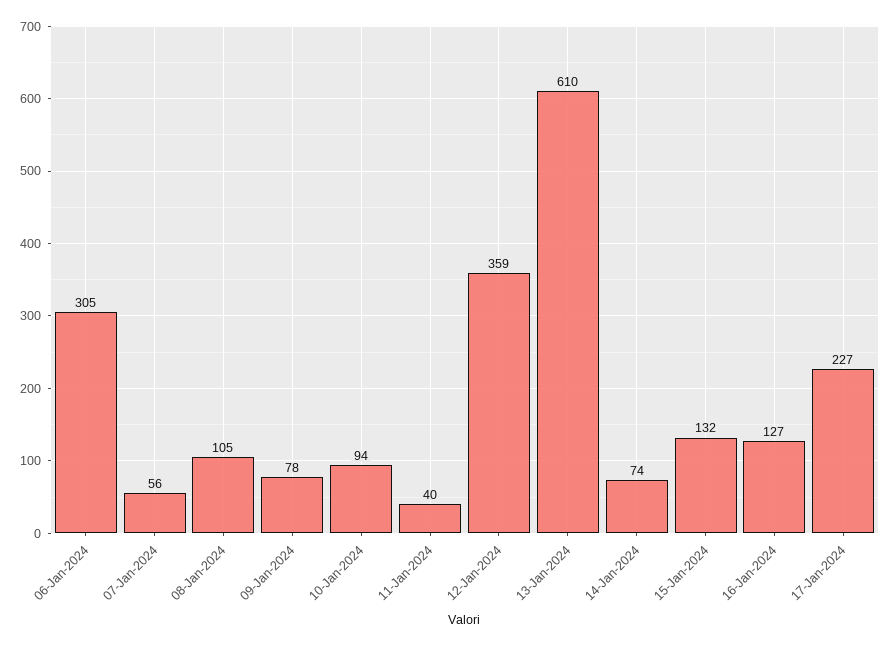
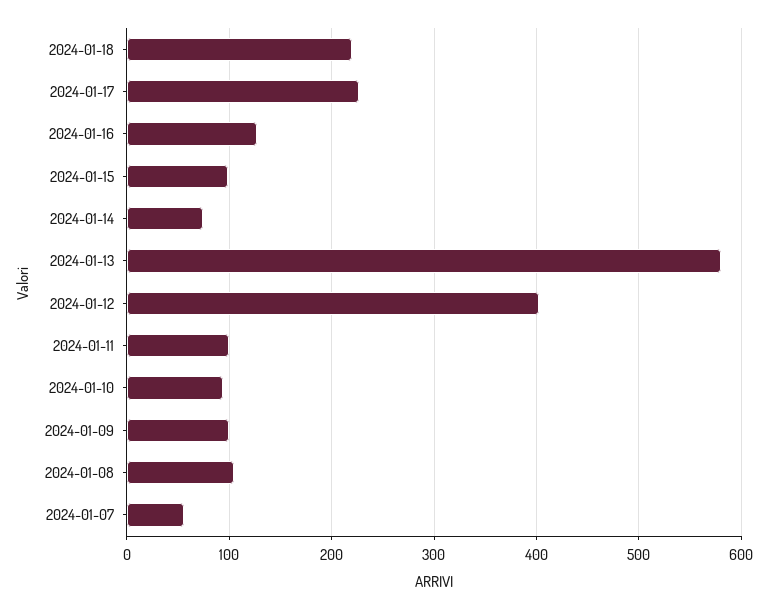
06-Jan-2024: 305 -> none
09-Jan-2024: 78 -> 100
11-Jan-2024: 40 -> 100
12-Jan-2024: 359 -> 400
13-Jan-2024: 610 -> 580
15-Jan-2024: 132 -> 100
2024-01-18: none -> 220

